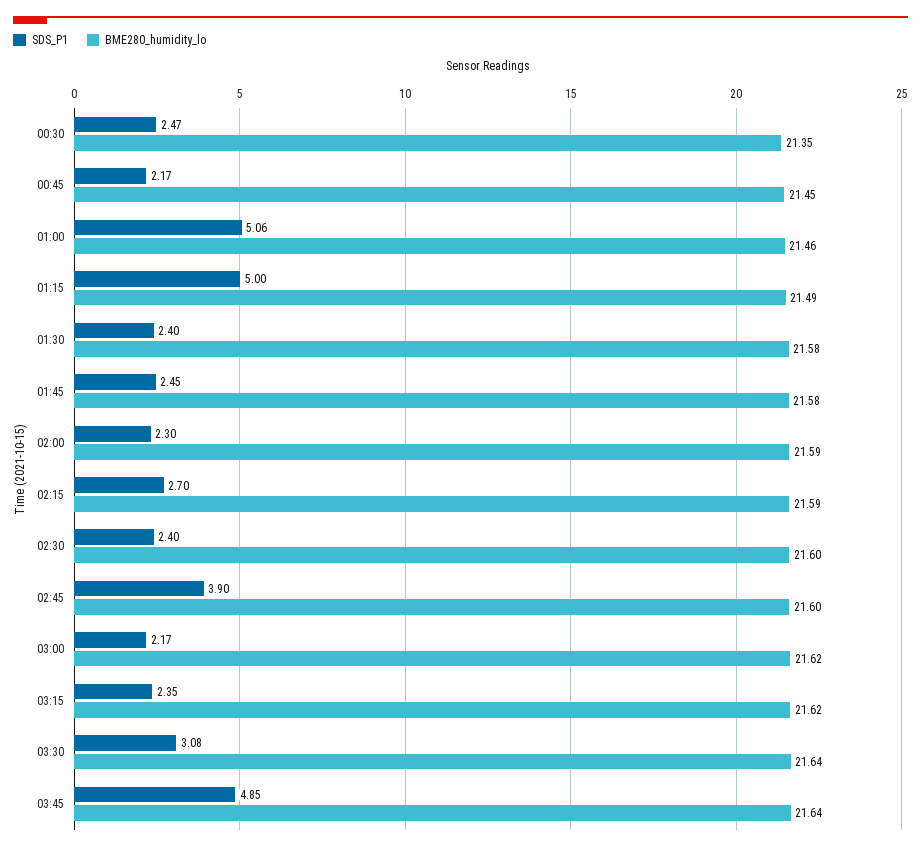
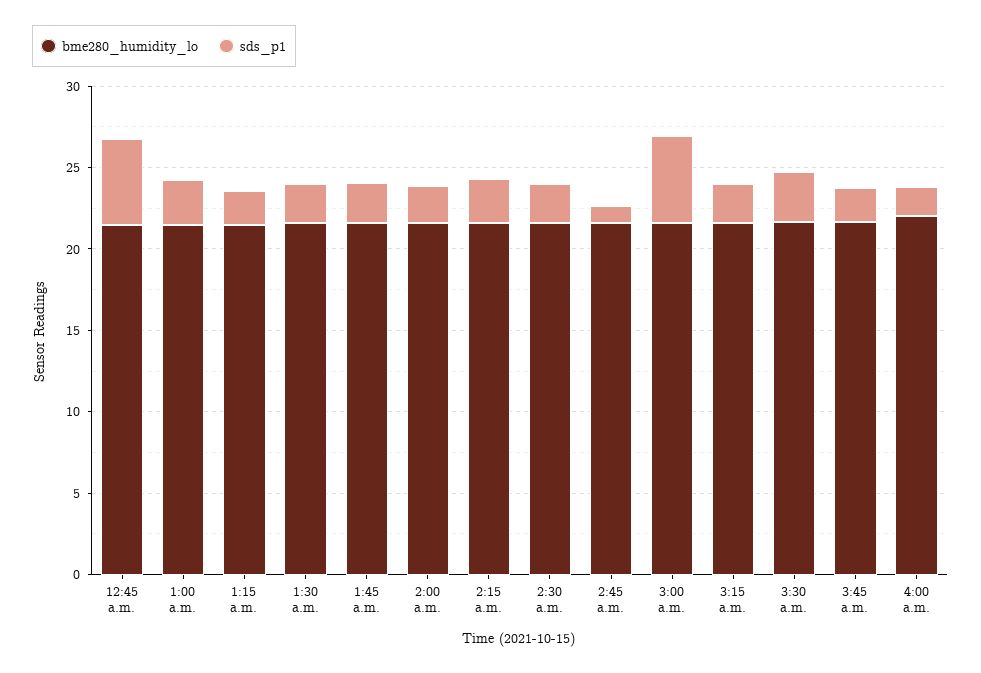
SDS_P1, 00:30: 2.47 -> none
BME280_humidity_lo, 00:30: 21.35 -> none
SDS_P1, 00:45: 2.17 -> 5
SDS_P1, 01:00: 5.06 -> 3
SDS_P1, 01:15: 5 -> 2
SDS_P1, 02:45: 3.9 -> 1
SDS_P1, 03:00: 2.17 -> 5
SDS_P1, 03:45: 4.85 -> 2
BME280_humidity_lo, 4:00 a.m.: none -> 22
SDS_P1, 4:00 a.m.: none -> 2

